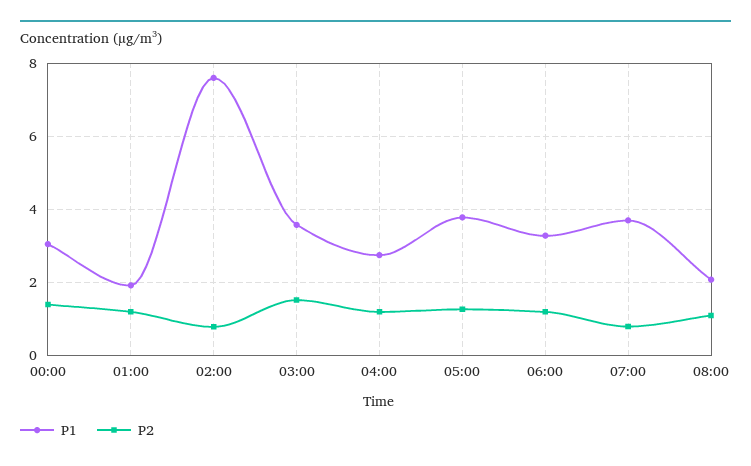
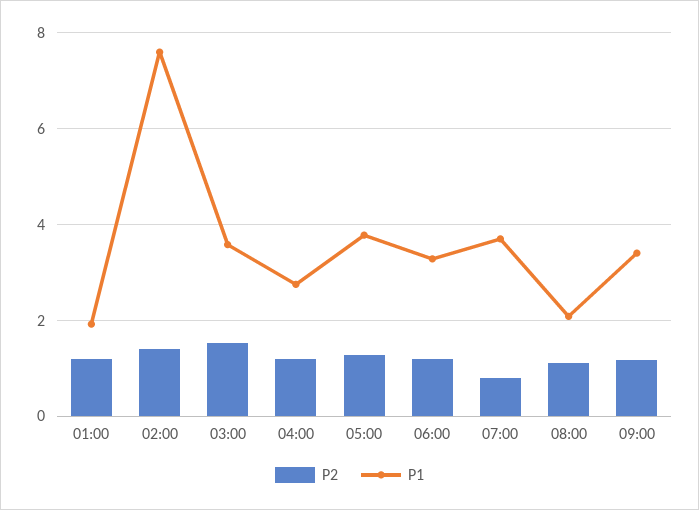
P1, 00:00: 3 -> none
P2, 00:00: 1.4 -> none
P2, 02:00: 0.8 -> 1.4
P2, 09:00: none -> 1.2
P1, 09:00: none -> 3.4

